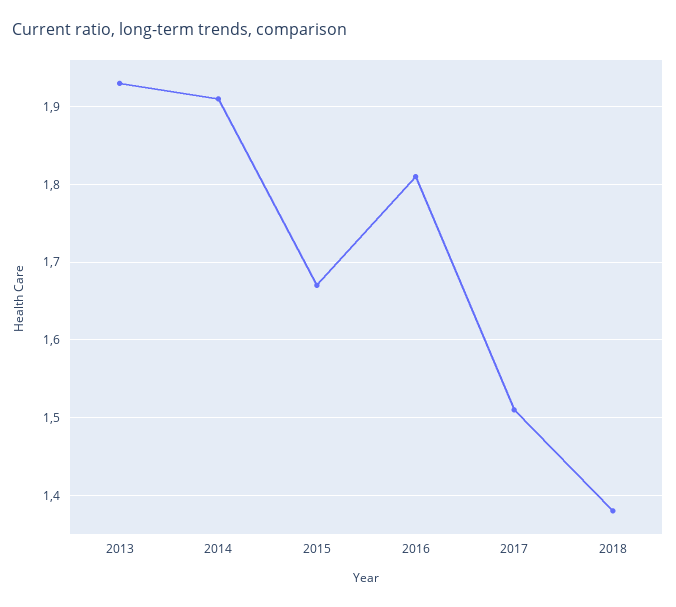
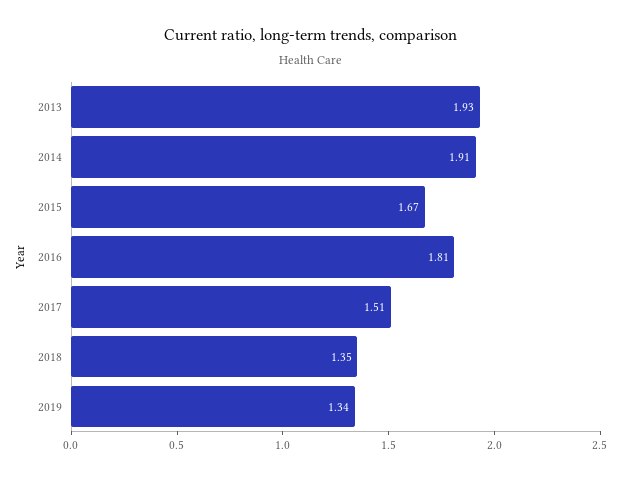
2018: 1.38 -> 1.35
2019: none -> 1.34

